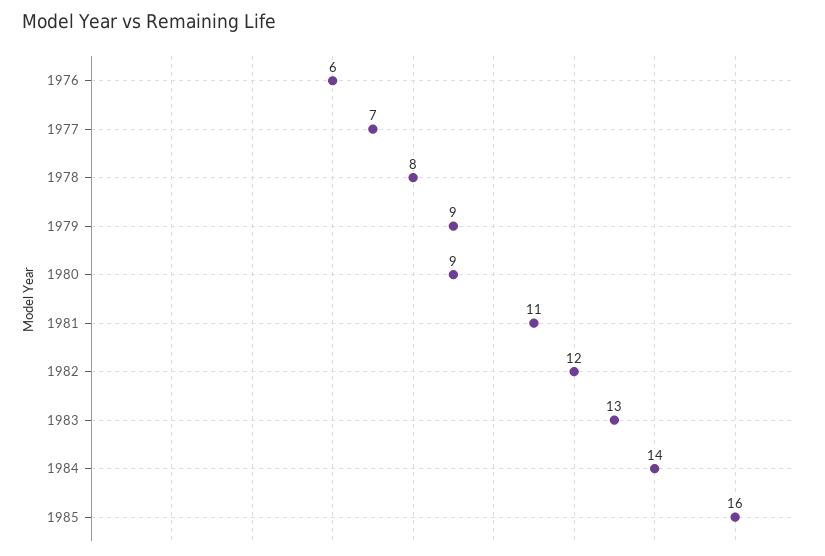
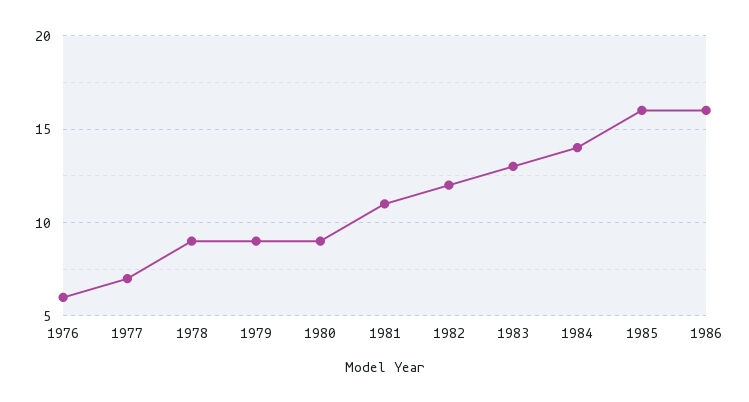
1978: 8 -> 9
1986: none -> 16

